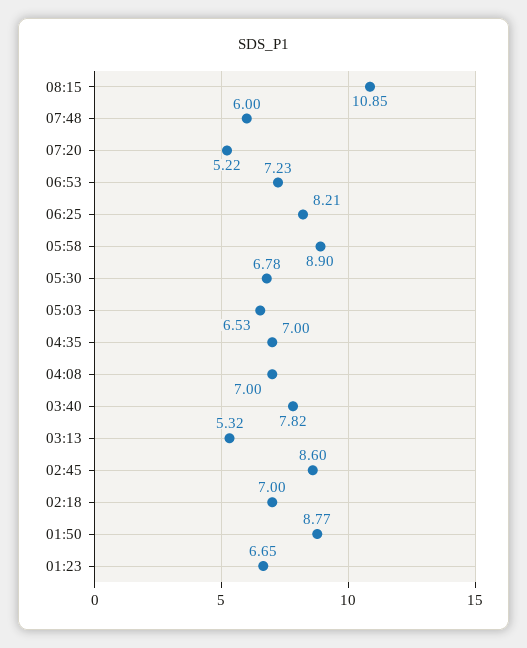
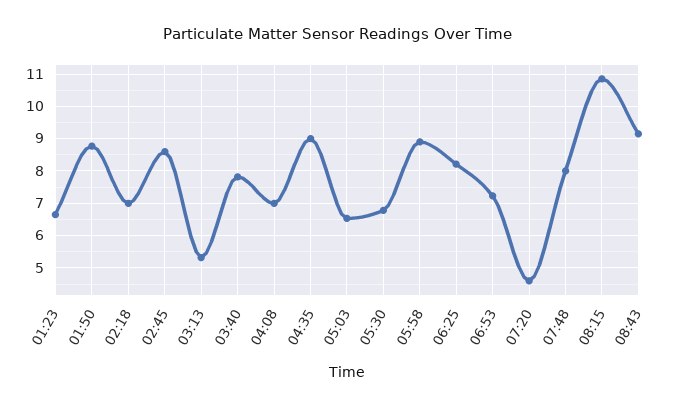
07:48: 6 -> 8
07:20: 5.22 -> 4.6
04:35: 7 -> 9
08:43: none -> 9.2

